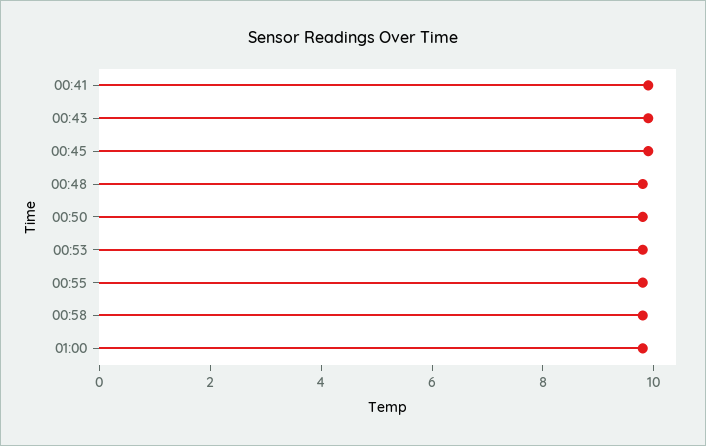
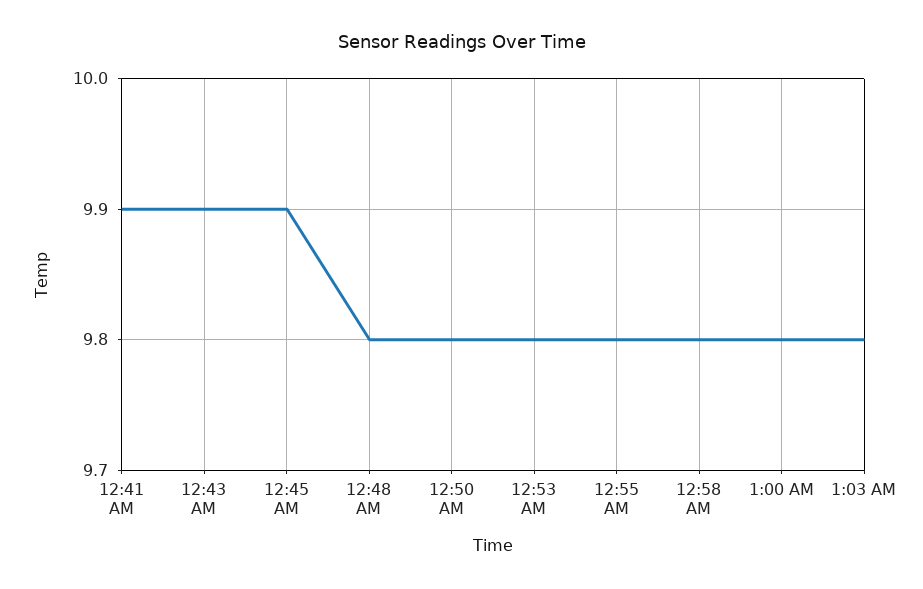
1:03 AM: none -> 9.8

